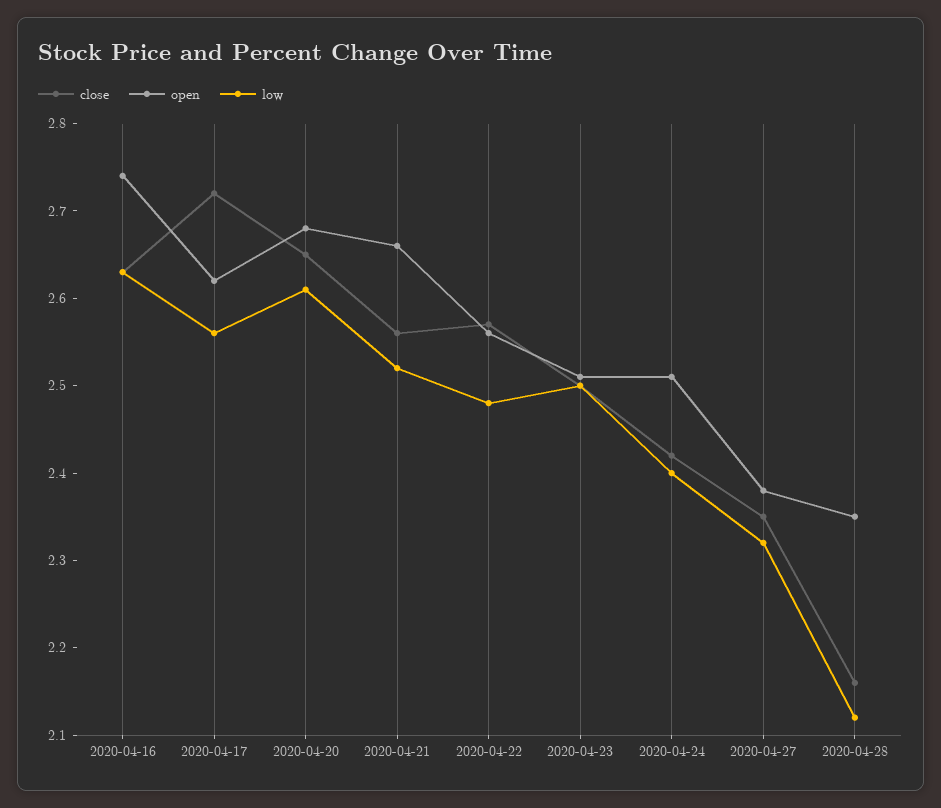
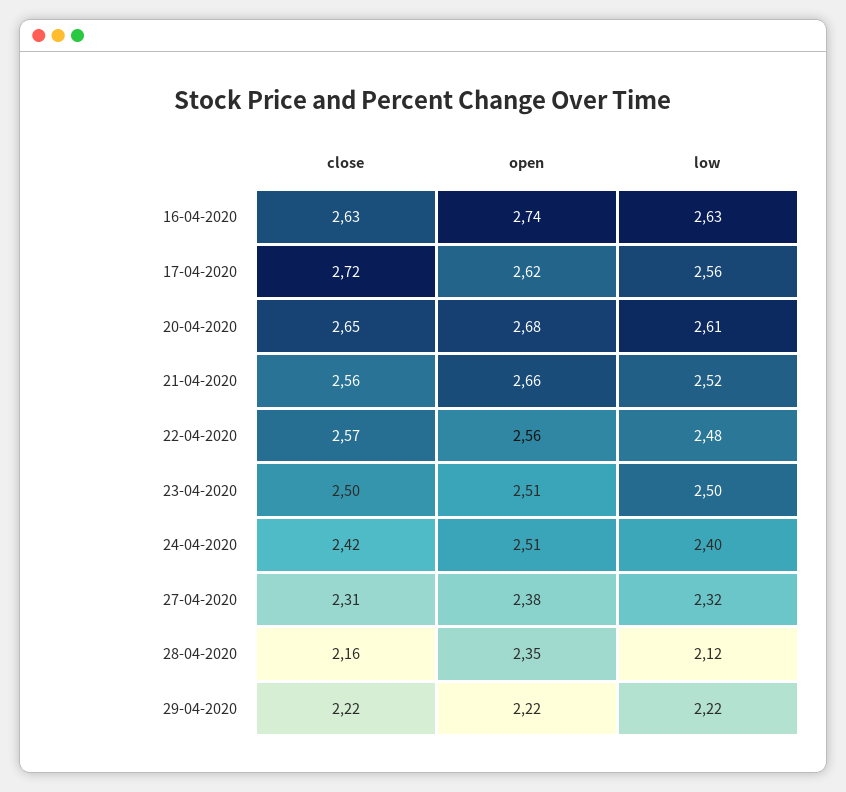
close, 2020-04-27: 2.35 -> 2.31
close, 29-04-2020: none -> 2.22
open, 29-04-2020: none -> 2.22
low, 29-04-2020: none -> 2.22

